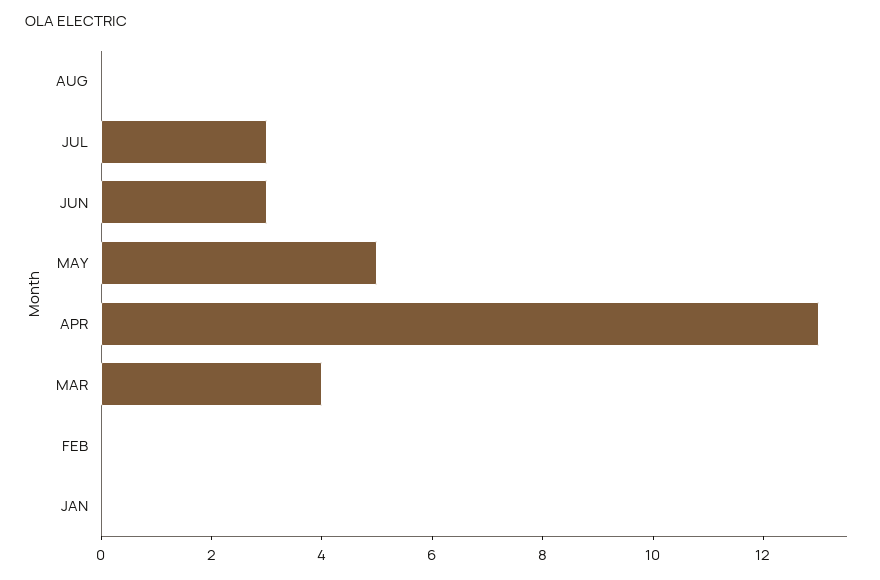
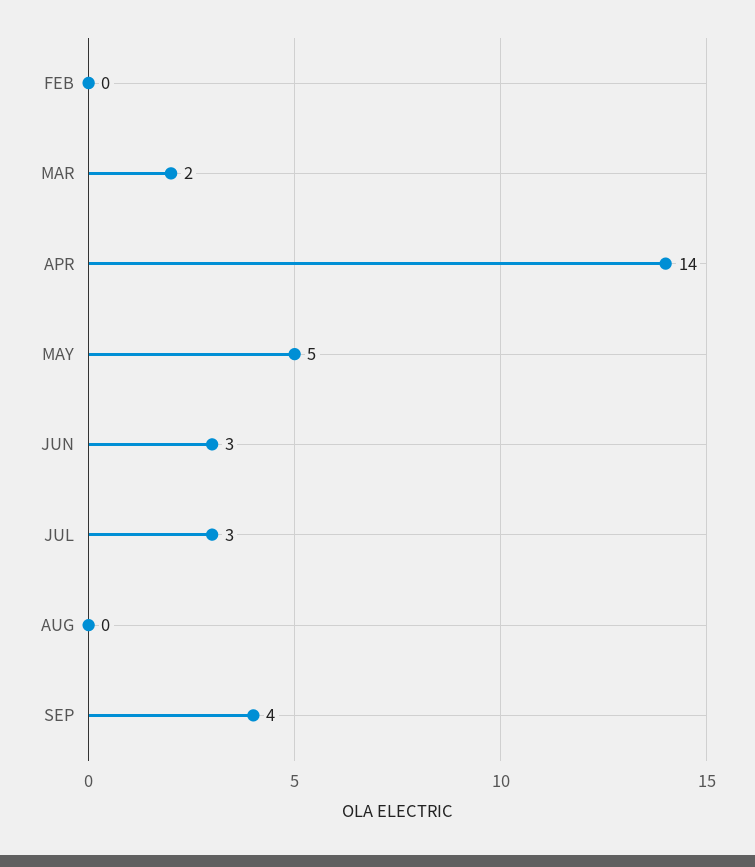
APR: 13 -> 14
MAR: 4 -> 2
JAN: 0 -> none
SEP: none -> 4

